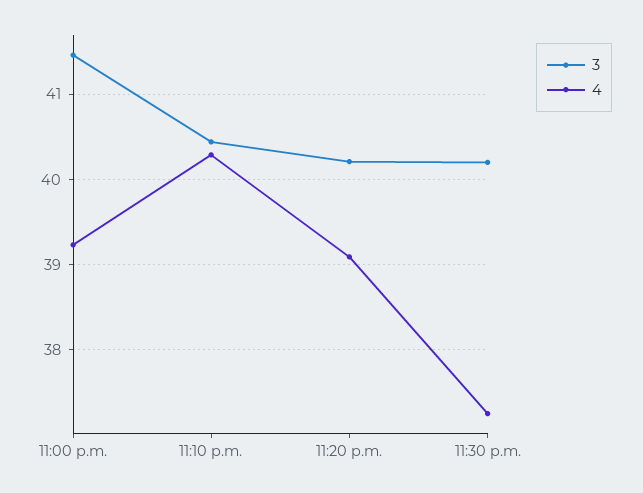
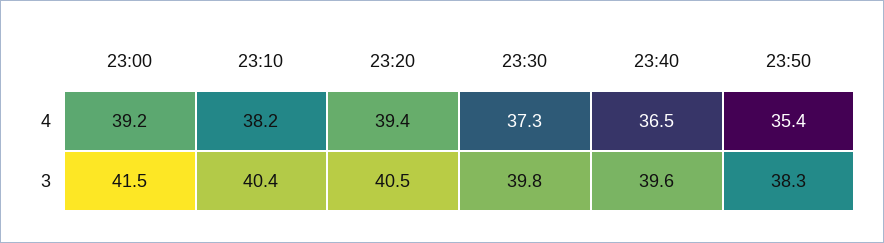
4, 11:10 p.m.: 40.3 -> 38.2
3, 11:20 p.m.: 40.2 -> 40.5
4, 11:20 p.m.: 39.1 -> 39.4
3, 11:30 p.m.: 40.2 -> 39.8
4, 23:40: none -> 36.5
4, 23:50: none -> 35.4
3, 23:40: none -> 39.6
3, 23:50: none -> 38.3

